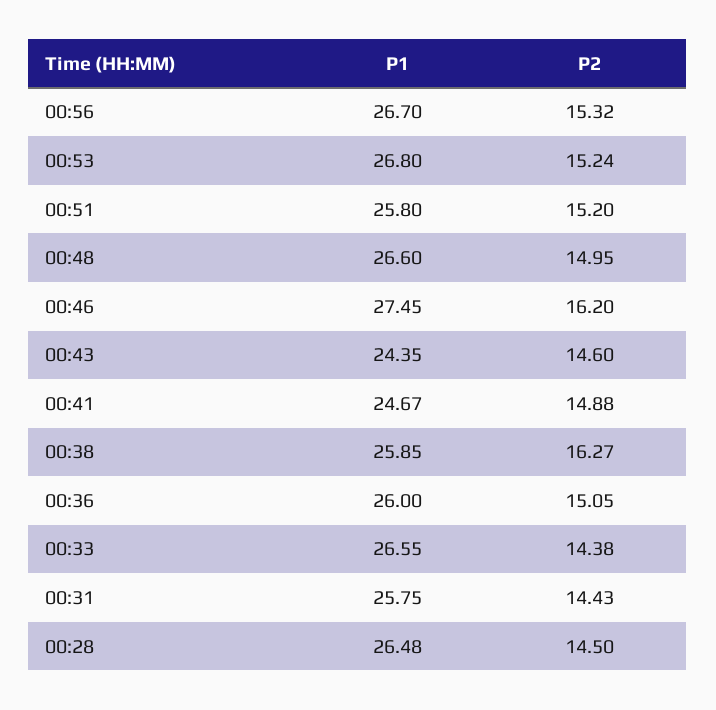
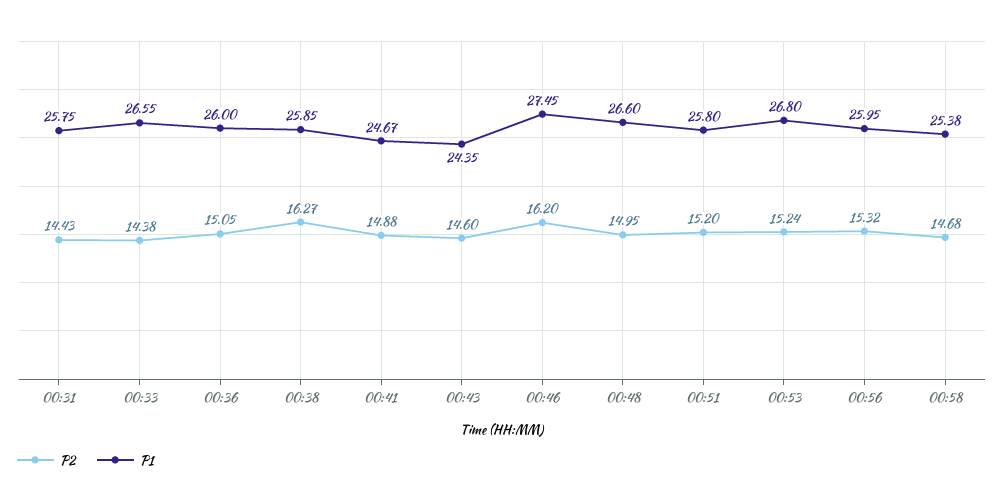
P1, 00:56: 26.7 -> 25.95
P1, 00:28: 26.48 -> none
P2, 00:28: 14.5 -> none
P2, 00:58: none -> 14.68
P1, 00:58: none -> 25.38

